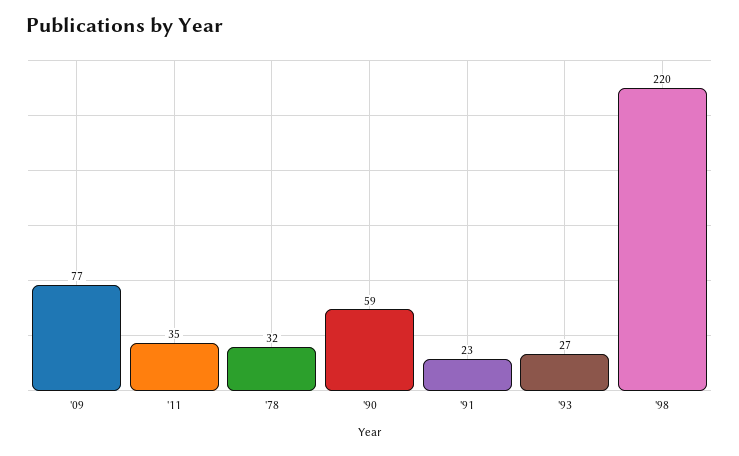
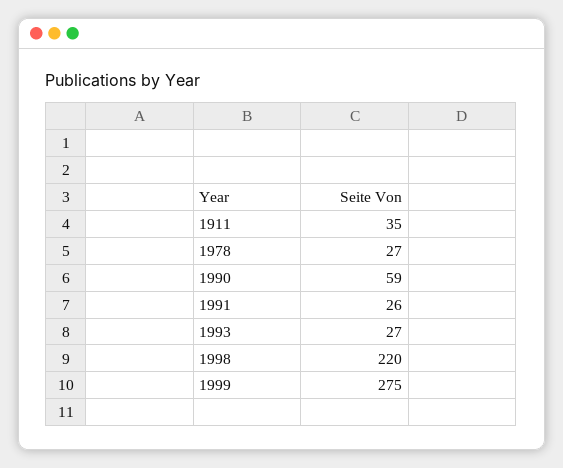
'09: 77 -> none
'78: 32 -> 27
'91: 23 -> 26
1999: none -> 275

